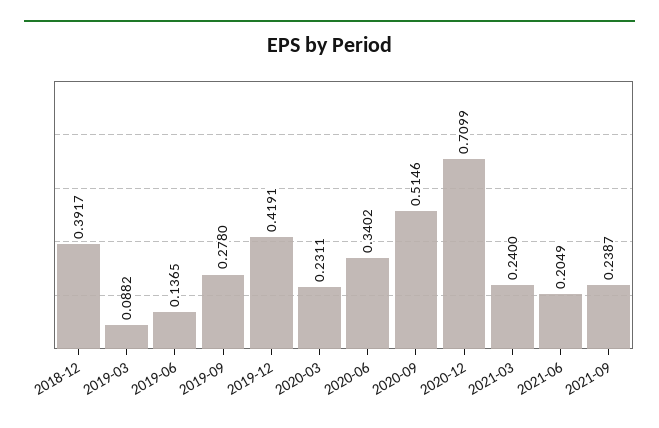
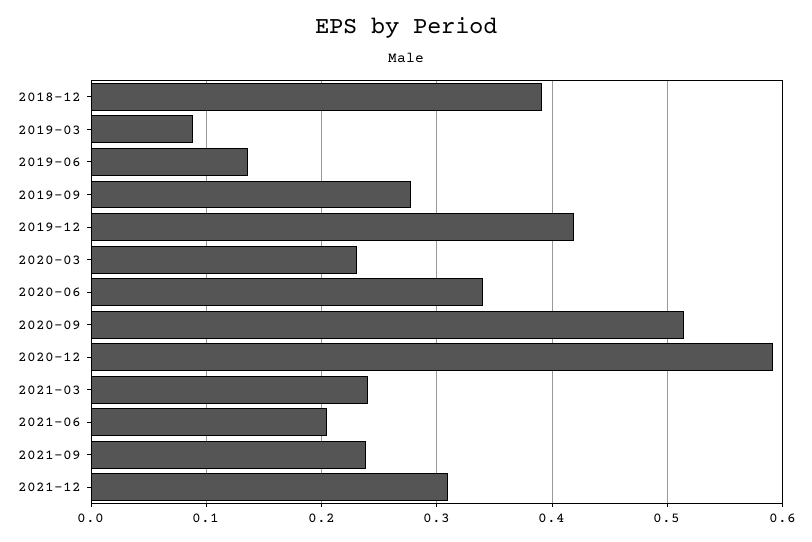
2020-12: 0.7099 -> 0.59
2021-12: none -> 0.31

